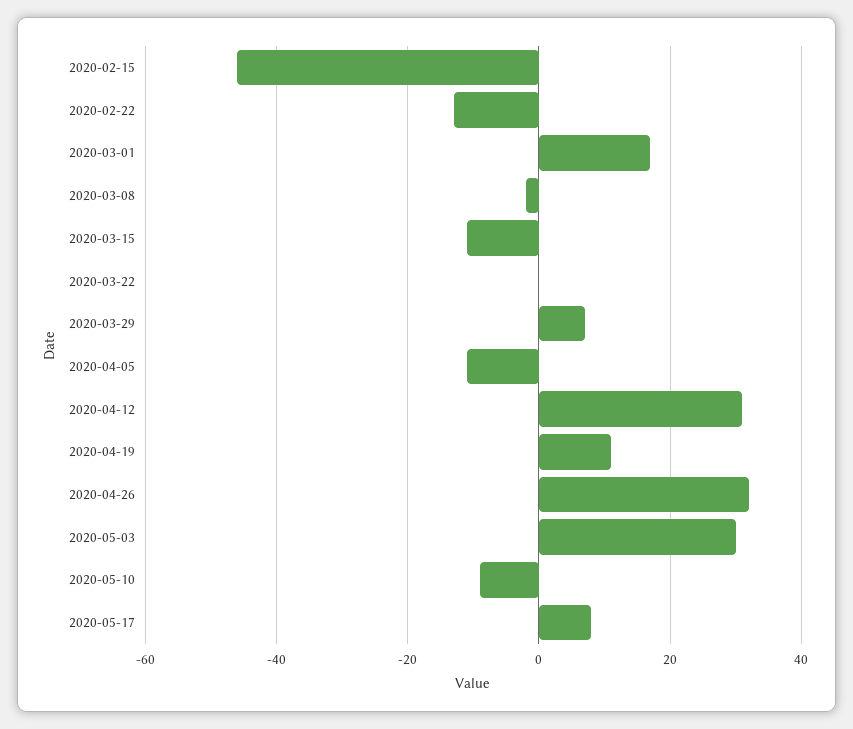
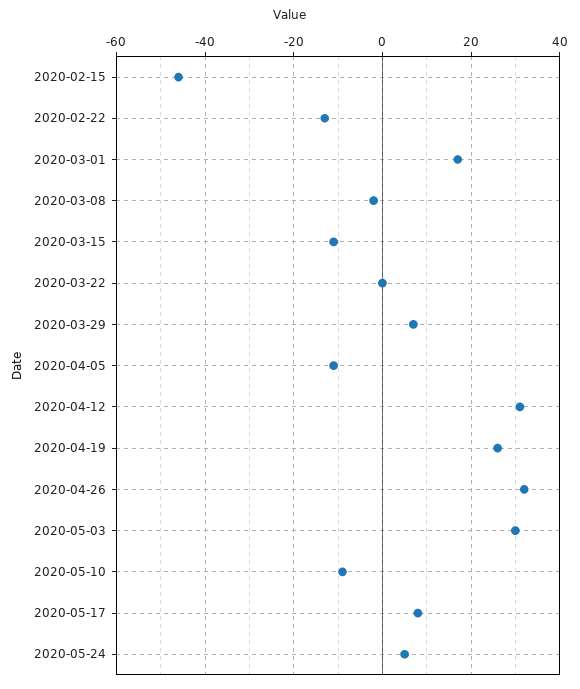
2020-04-19: 10 -> 25
2020-05-24: none -> 5

